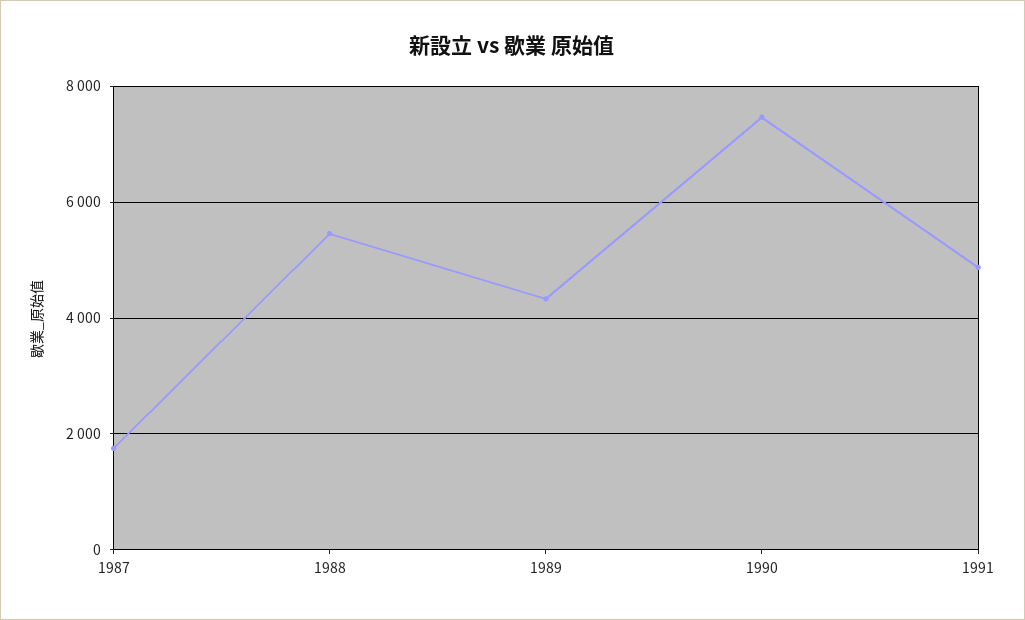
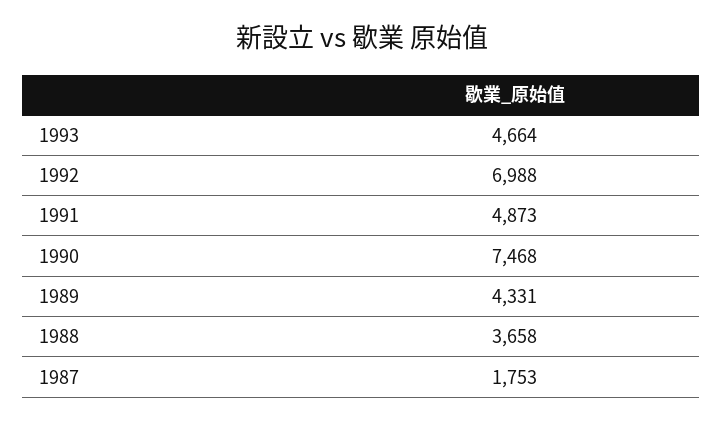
1988: 5400 -> 3658
1993: none -> 4664
1992: none -> 6988

